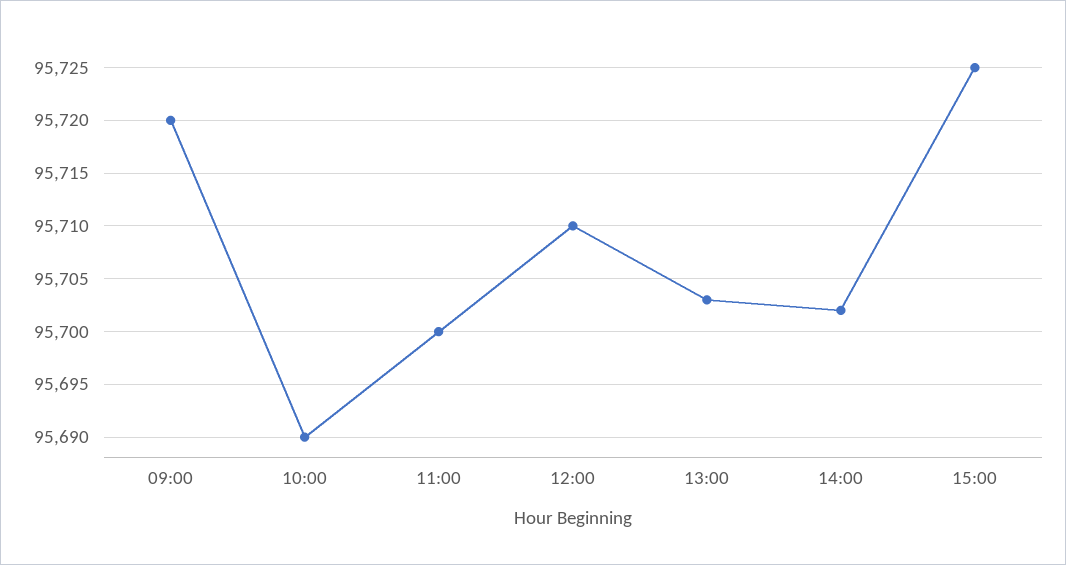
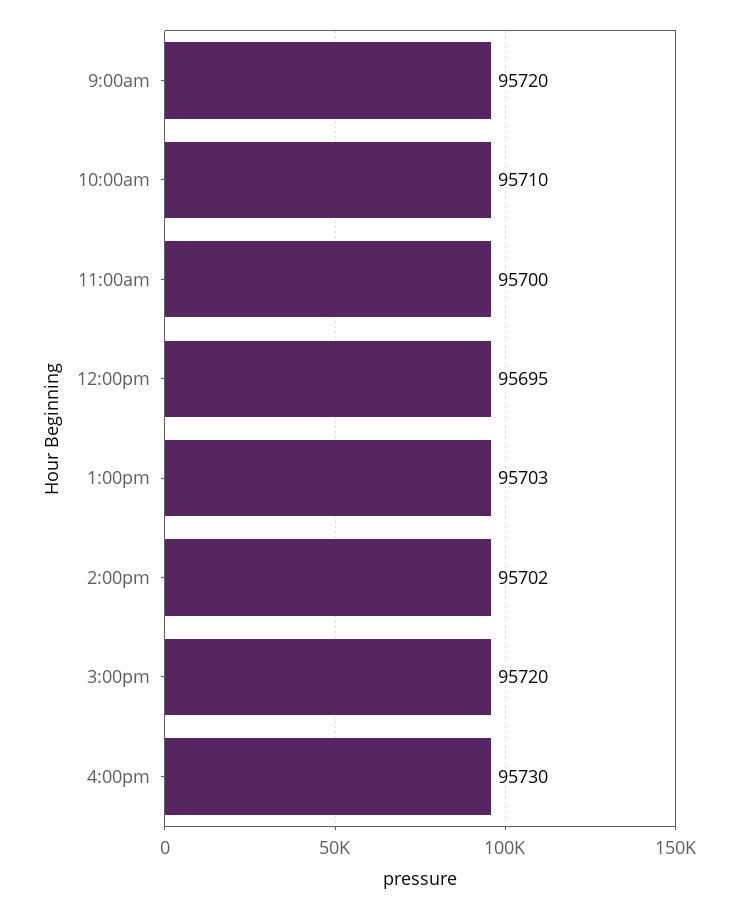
10:00: 95690 -> 95710
12:00: 95710 -> 95695
15:00: 95725 -> 95720
4:00pm: none -> 95730

